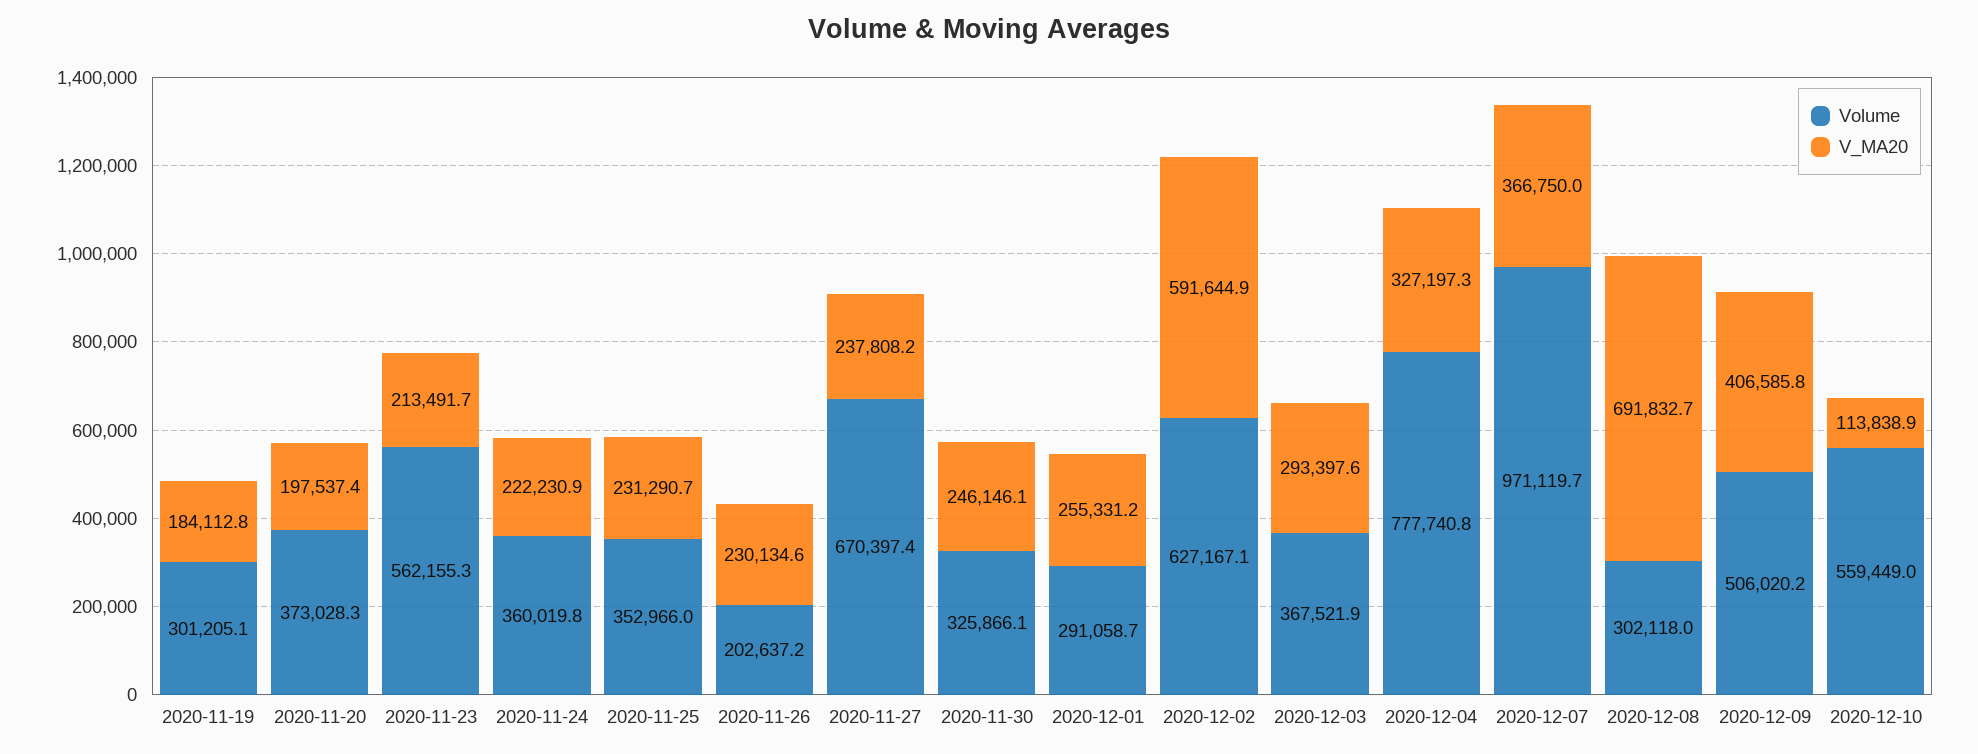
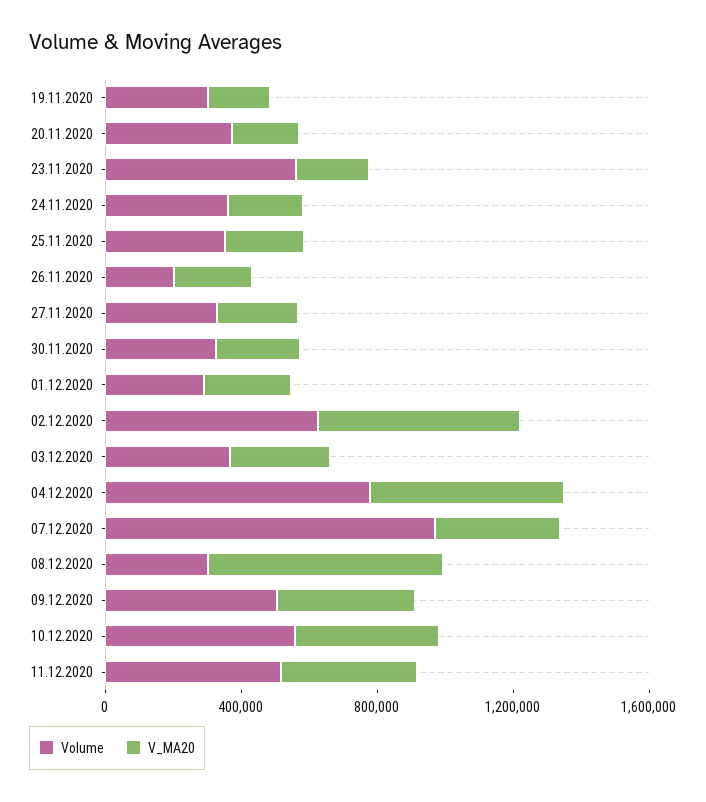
Volume, 2020-11-27: 670397.4 -> 300000
V_MA20, 2020-12-04: 327197.3 -> 600000
V_MA20, 2020-12-10: 113838.9 -> 400000
Volume, 11.12.2020: none -> 500000
V_MA20, 11.12.2020: none -> 400000

